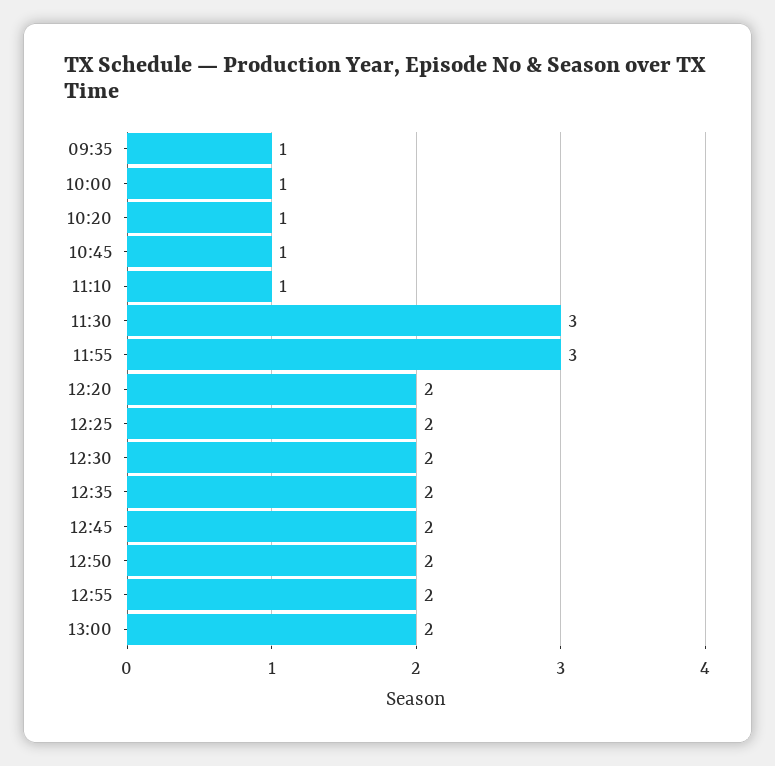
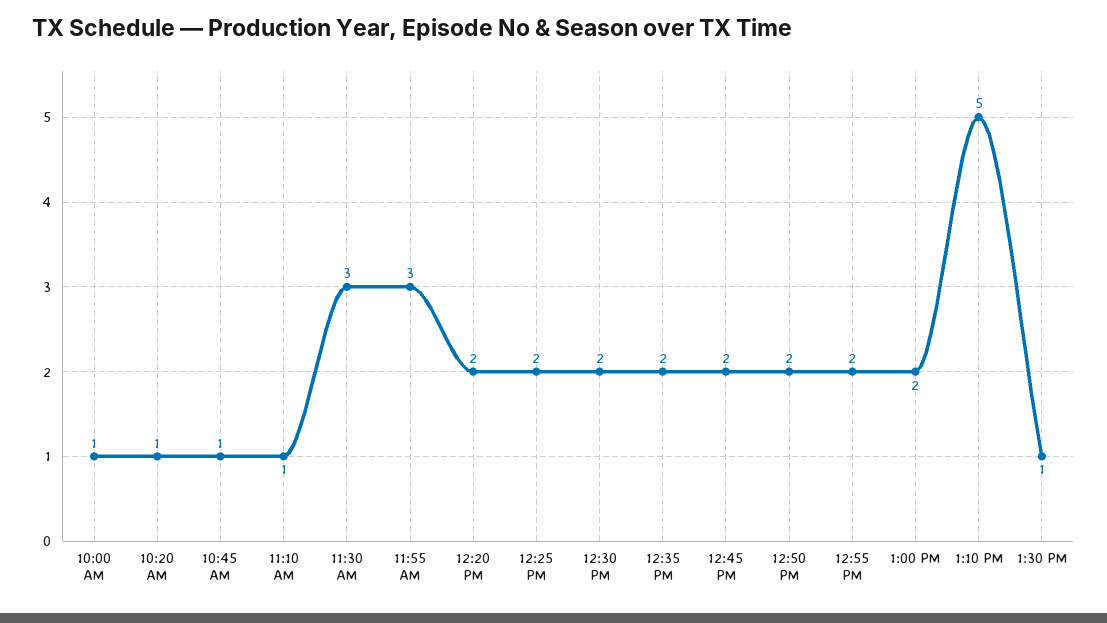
09:35: 1 -> none
1:10 PM: none -> 5
1:30 PM: none -> 1

